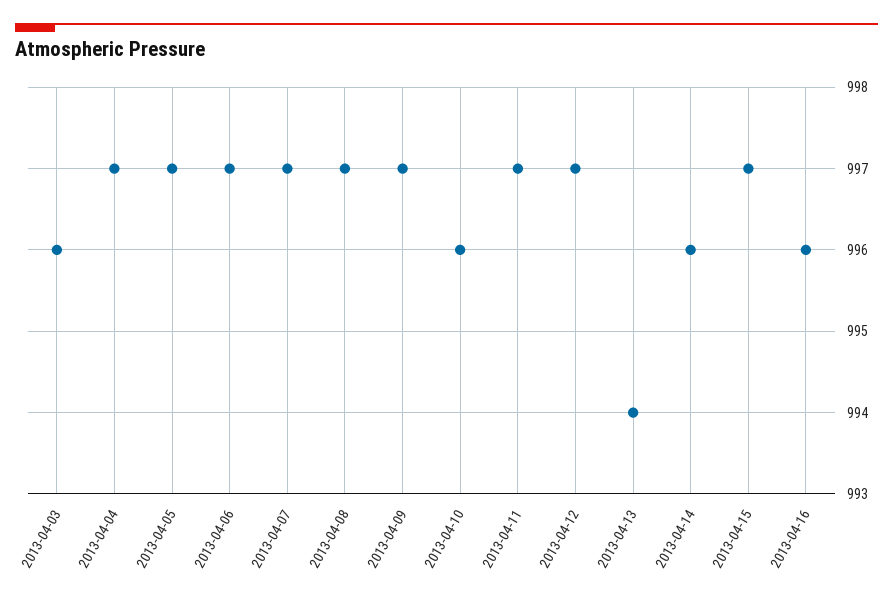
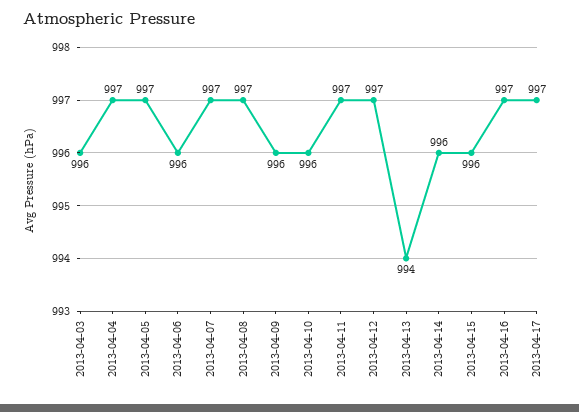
2013-04-06: 997 -> 996
2013-04-09: 997 -> 996
2013-04-15: 997 -> 996
2013-04-16: 996 -> 997
2013-04-17: none -> 997

